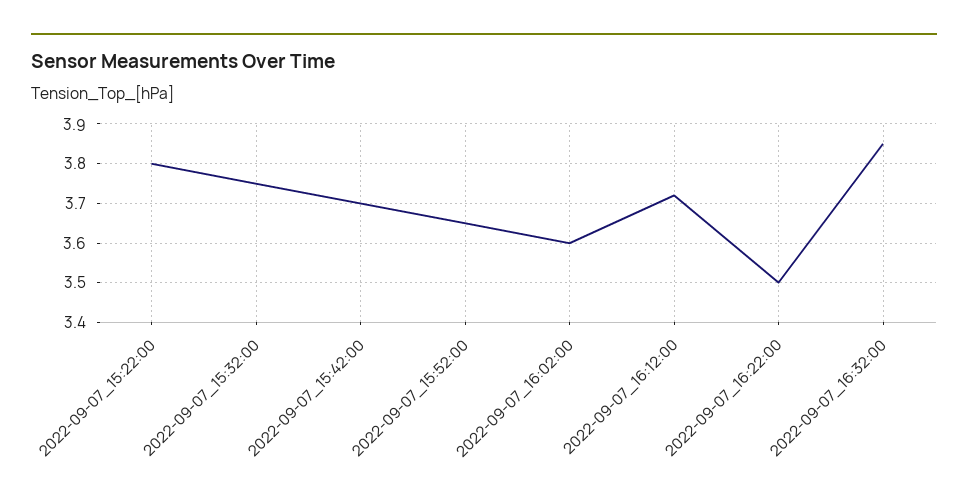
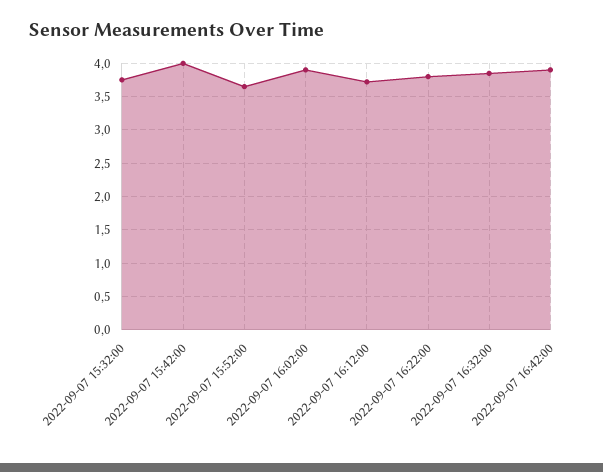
2022-09-07_15:22:00: 3.8 -> none
2022-09-07_15:42:00: 3.7 -> 4
2022-09-07_16:02:00: 3.6 -> 3.9
2022-09-07_16:22:00: 3.5 -> 3.8
2022-09-07 16:42:00: none -> 3.9

